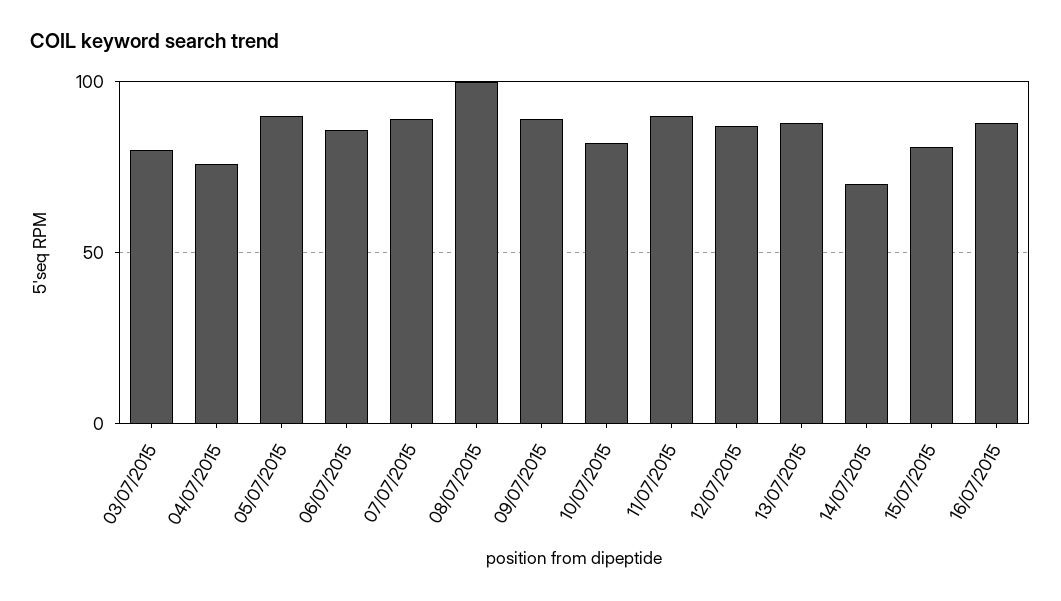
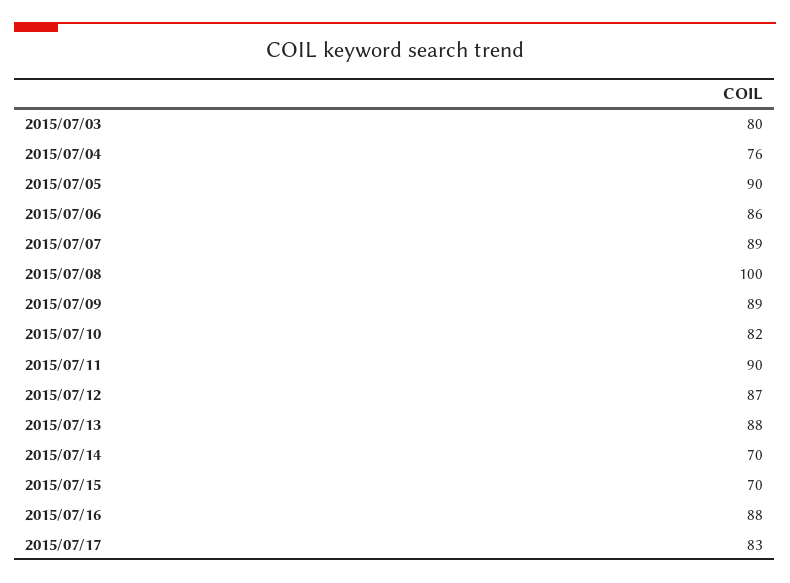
15/07/2015: 80 -> 70
2015/07/17: none -> 83

